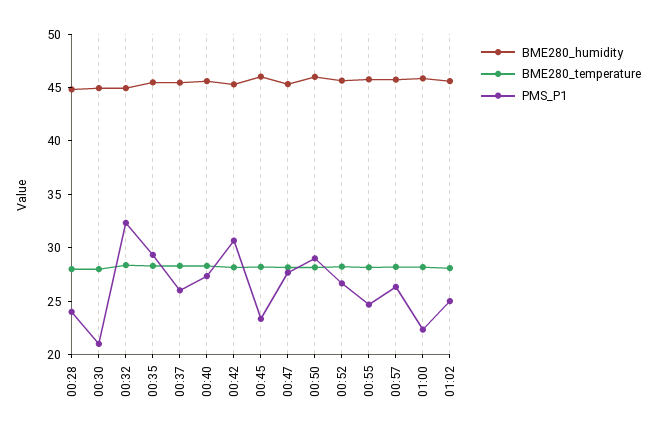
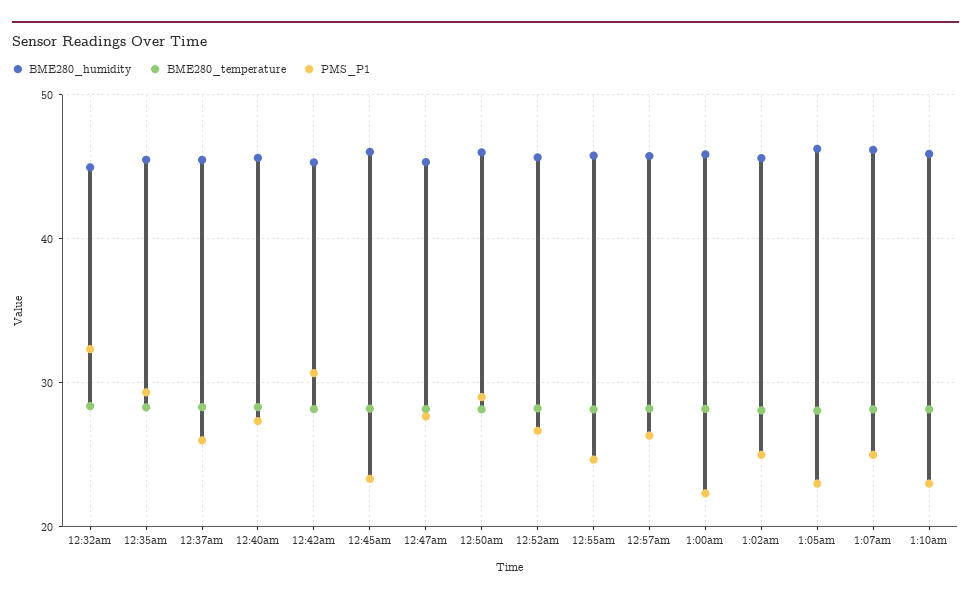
BME280_humidity, 00:28: 45 -> none
BME280_temperature, 00:28: 28 -> none
PMS_P1, 00:28: 24 -> none
BME280_humidity, 00:30: 45 -> none
BME280_temperature, 00:30: 28 -> none
PMS_P1, 00:30: 21 -> none
BME280_humidity, 1:05am: none -> 46
BME280_temperature, 1:05am: none -> 28
PMS_P1, 1:05am: none -> 23
BME280_humidity, 1:07am: none -> 46
BME280_temperature, 1:07am: none -> 28
PMS_P1, 1:07am: none -> 25
BME280_humidity, 1:10am: none -> 46
BME280_temperature, 1:10am: none -> 28
PMS_P1, 1:10am: none -> 23

